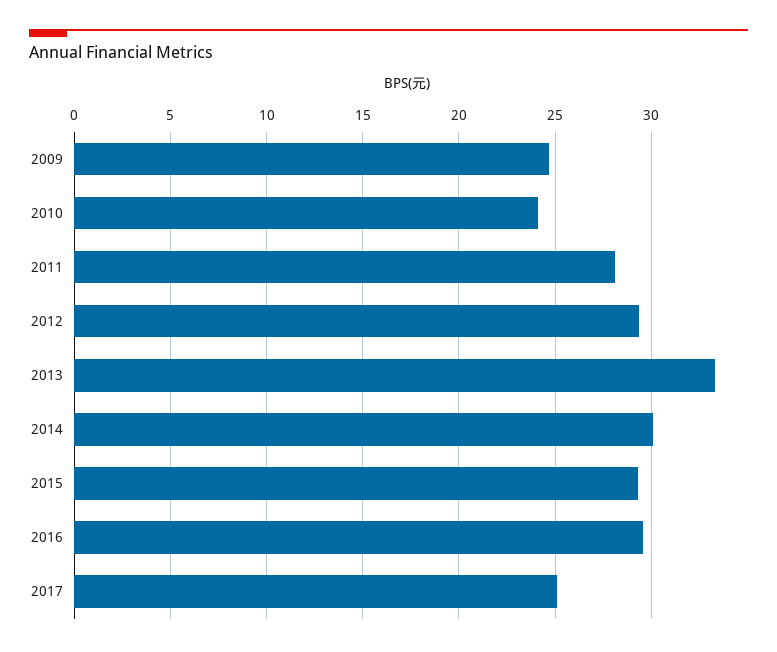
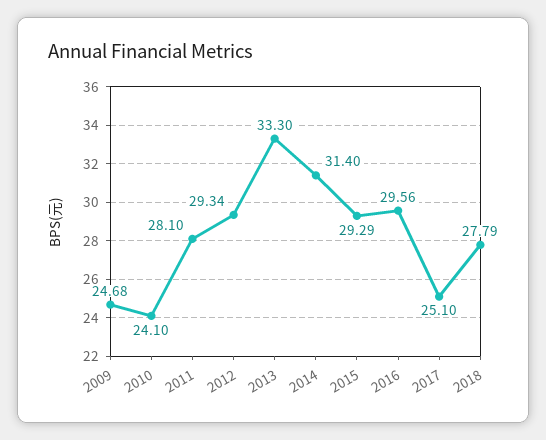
2014: 30 -> 31.4
2018: none -> 27.79

